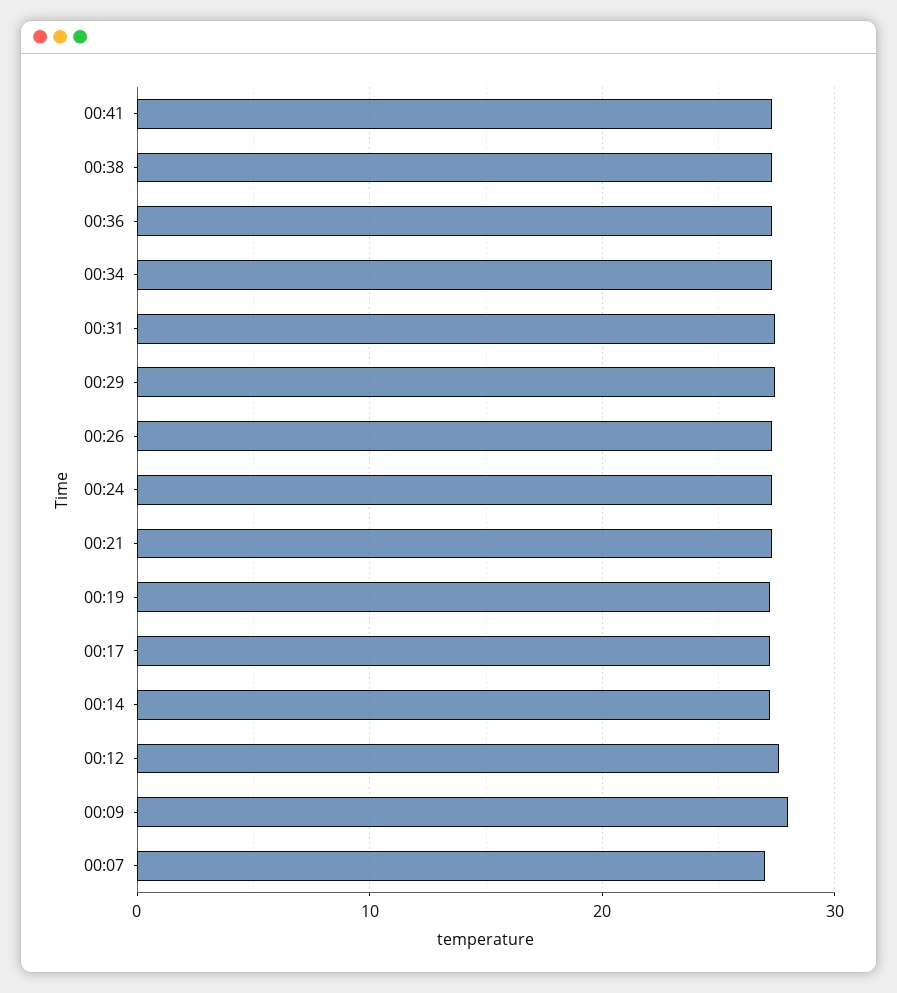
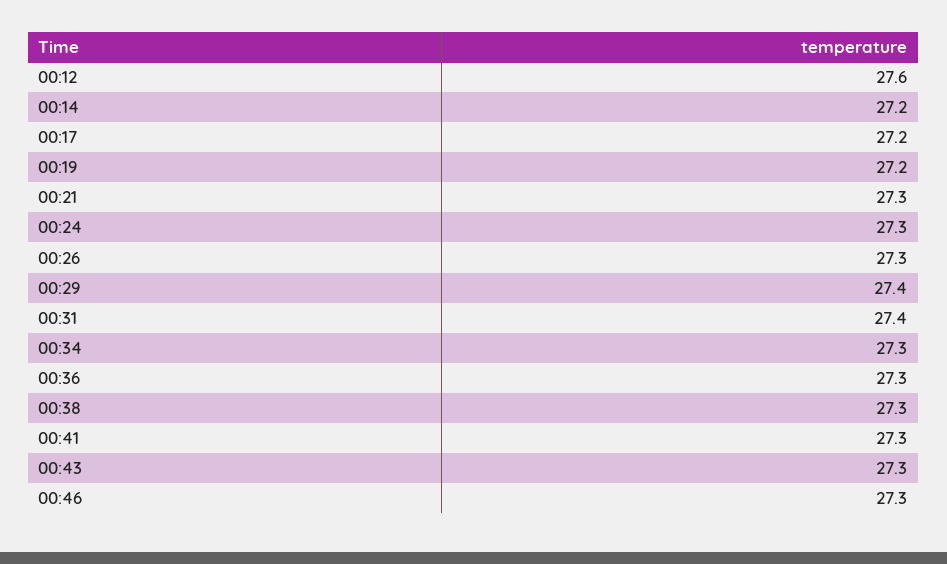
00:09: 28 -> none
00:07: 27 -> none
00:43: none -> 27.3
00:46: none -> 27.3

